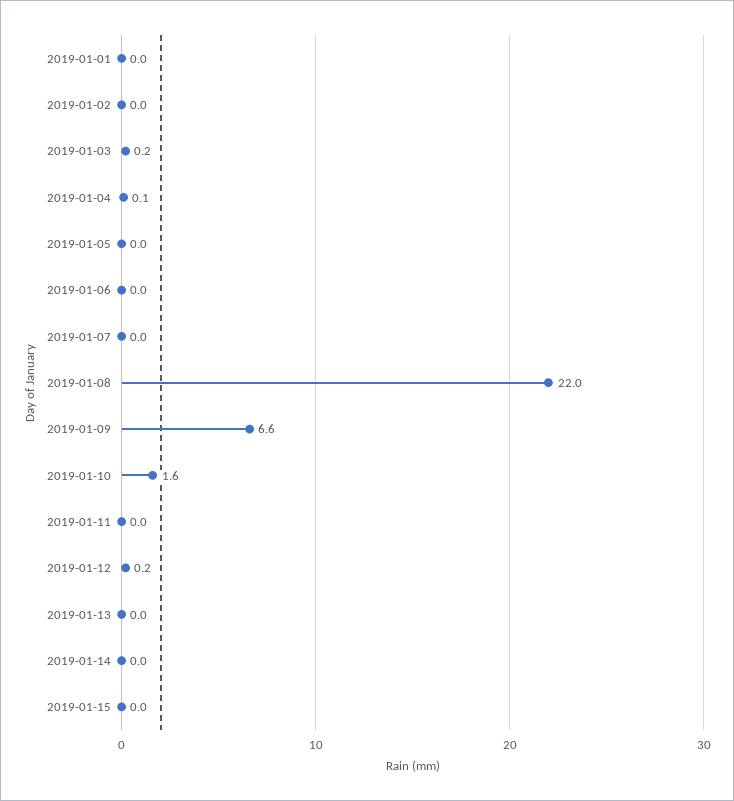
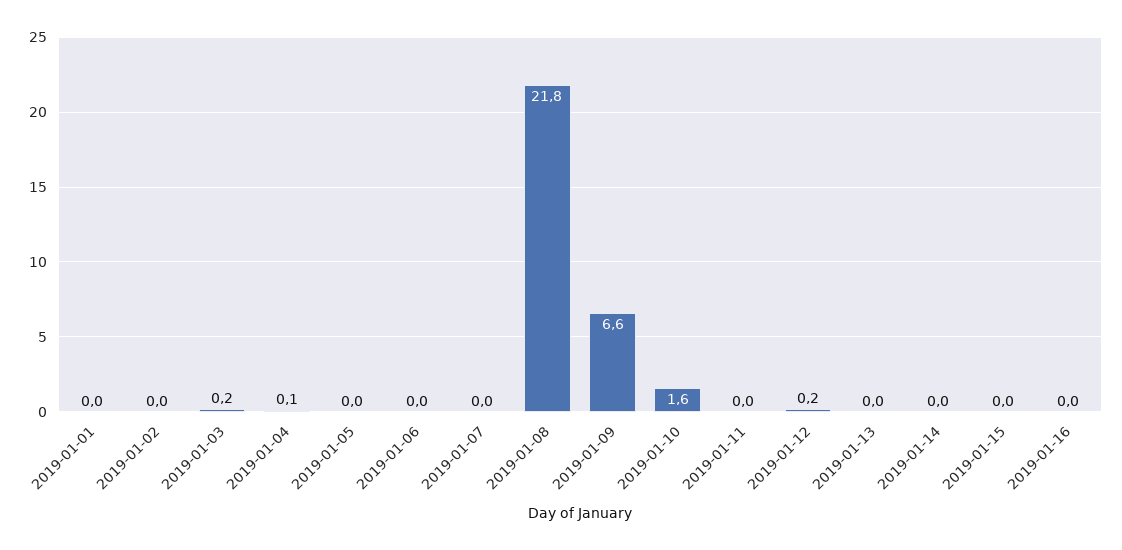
2019-01-08: 22 -> 21.8
2019-01-16: none -> 0

